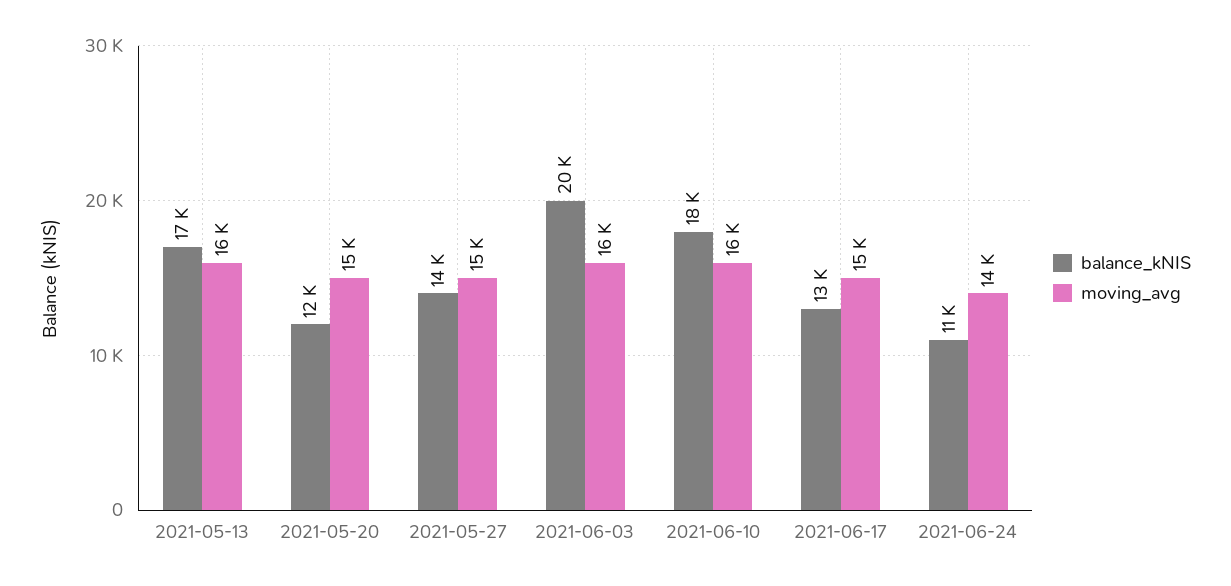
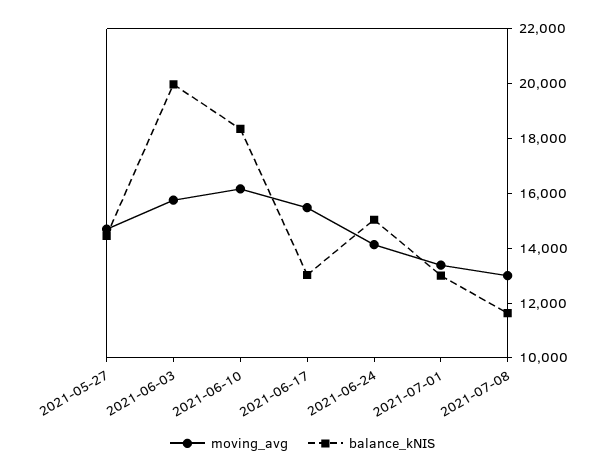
balance_kNIS, 2021-05-13: 17000 -> none
moving_avg, 2021-05-13: 16000 -> none
balance_kNIS, 2021-05-20: 12000 -> none
moving_avg, 2021-05-20: 15000 -> none
balance_kNIS, 2021-06-24: 11000 -> 15000
moving_avg, 2021-07-01: none -> 13500
balance_kNIS, 2021-07-01: none -> 13000
moving_avg, 2021-07-08: none -> 13000
balance_kNIS, 2021-07-08: none -> 11500

